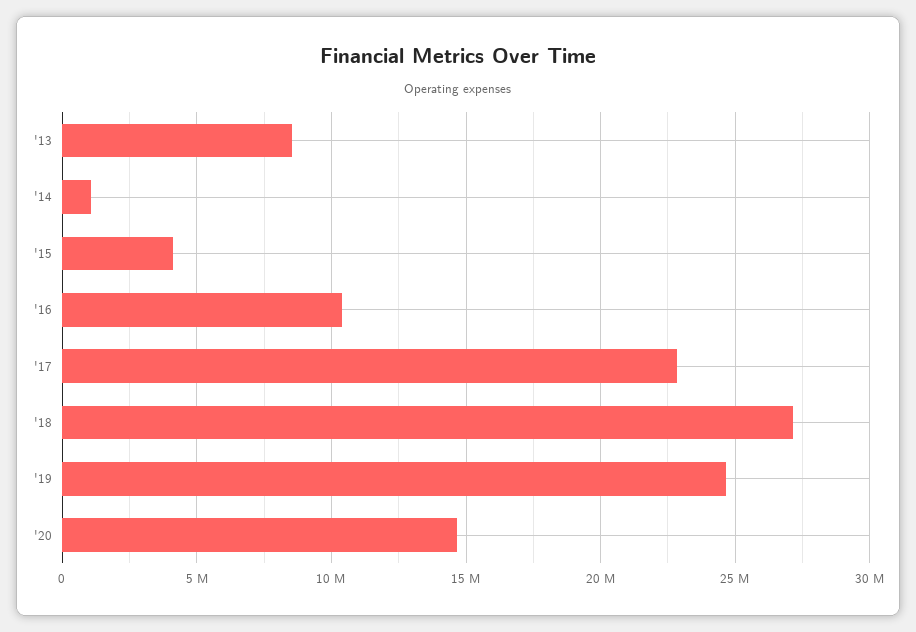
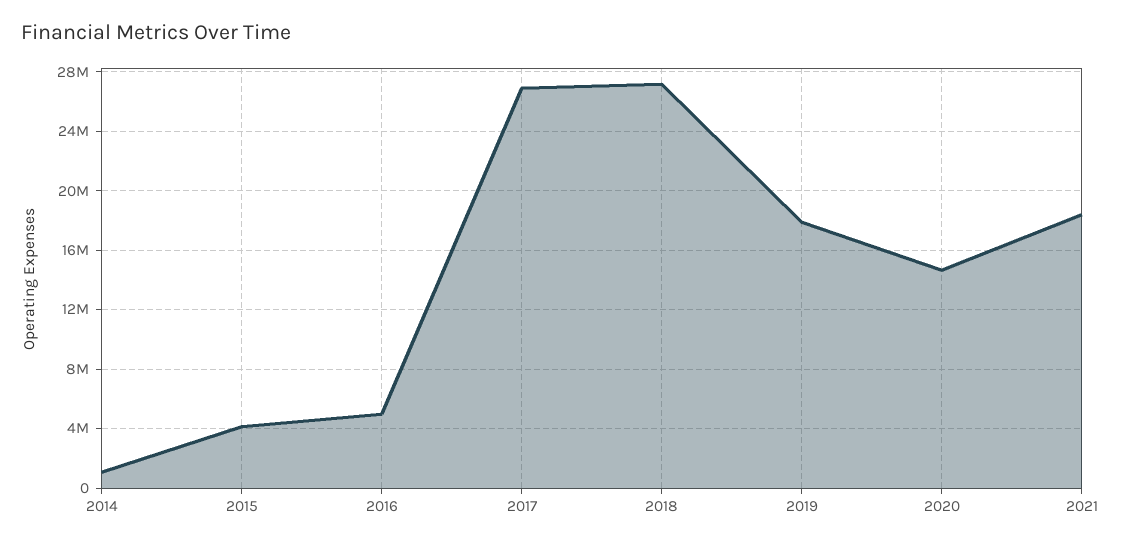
'13: 8500000 -> none
'16: 10500000 -> 5000000
'17: 23000000 -> 27000000
'19: 24500000 -> 18000000
2021: none -> 18500000

